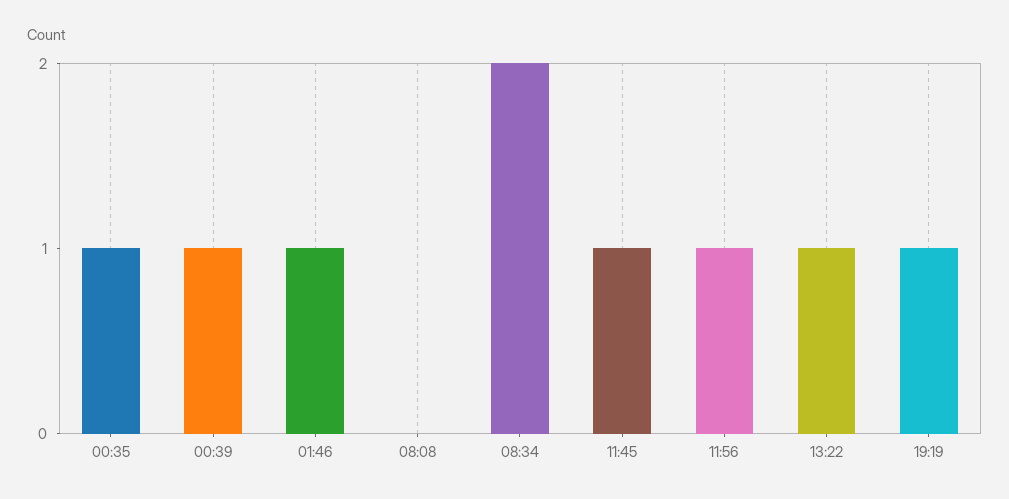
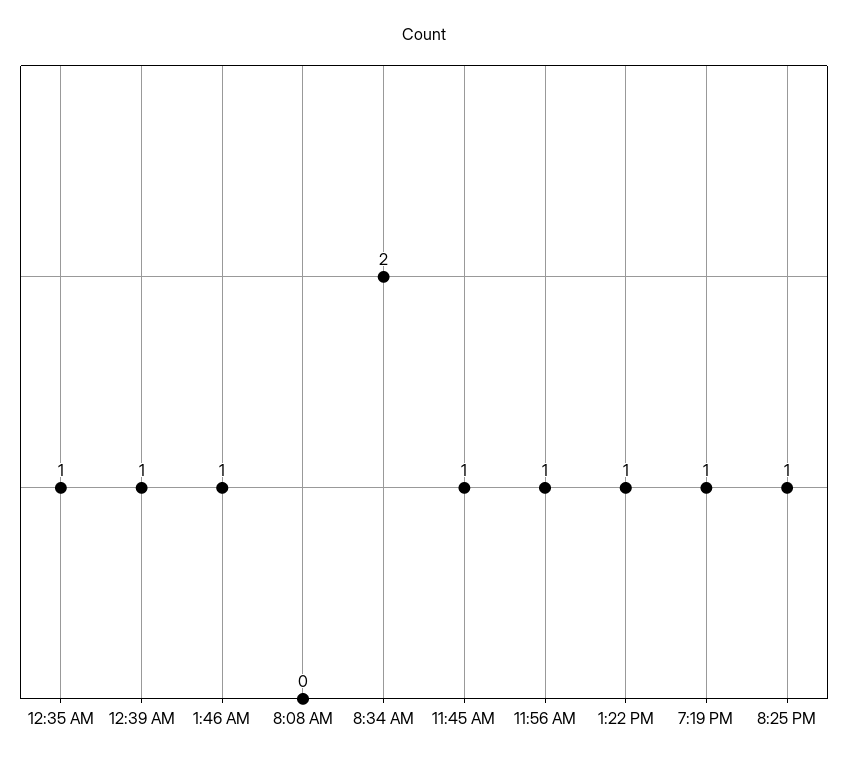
8:25 PM: none -> 1

